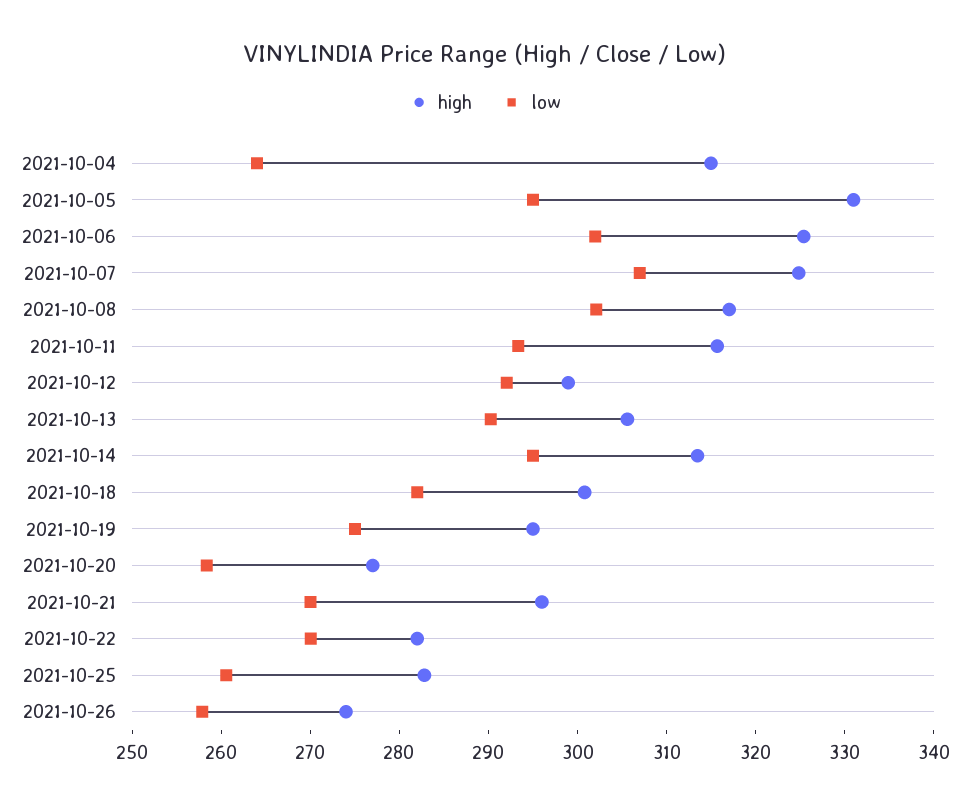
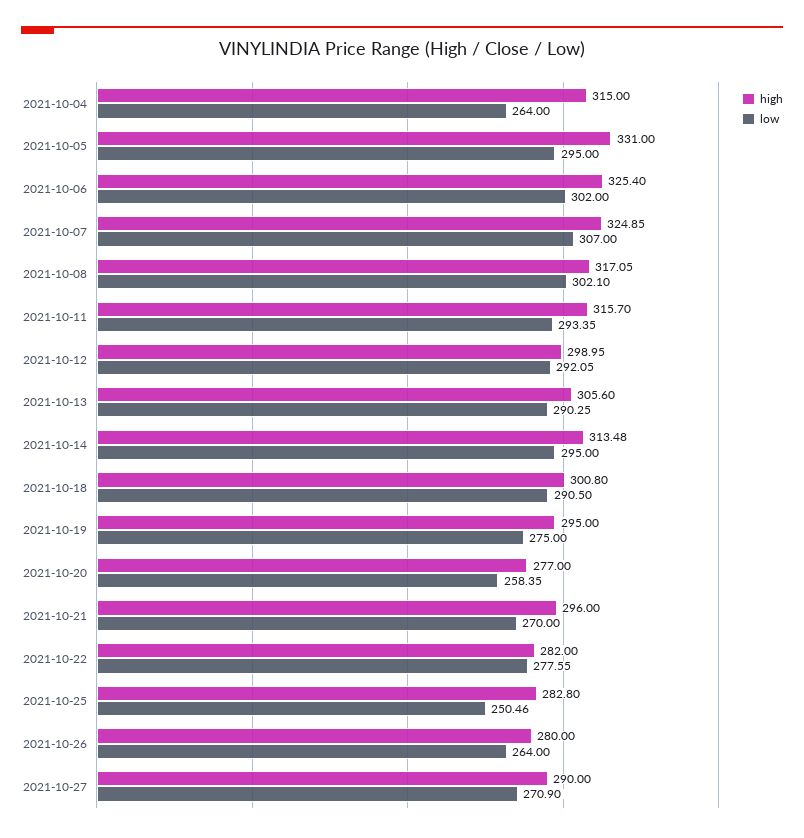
low, 2021-10-18: 282 -> 290.5
low, 2021-10-22: 270 -> 277.55
low, 2021-10-25: 260 -> 250.46
high, 2021-10-26: 274 -> 280
low, 2021-10-26: 258 -> 264
high, 2021-10-27: none -> 290
low, 2021-10-27: none -> 270.9

